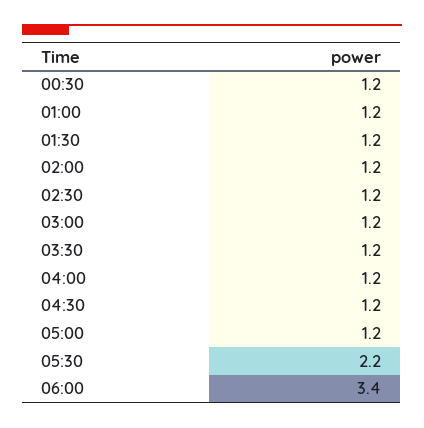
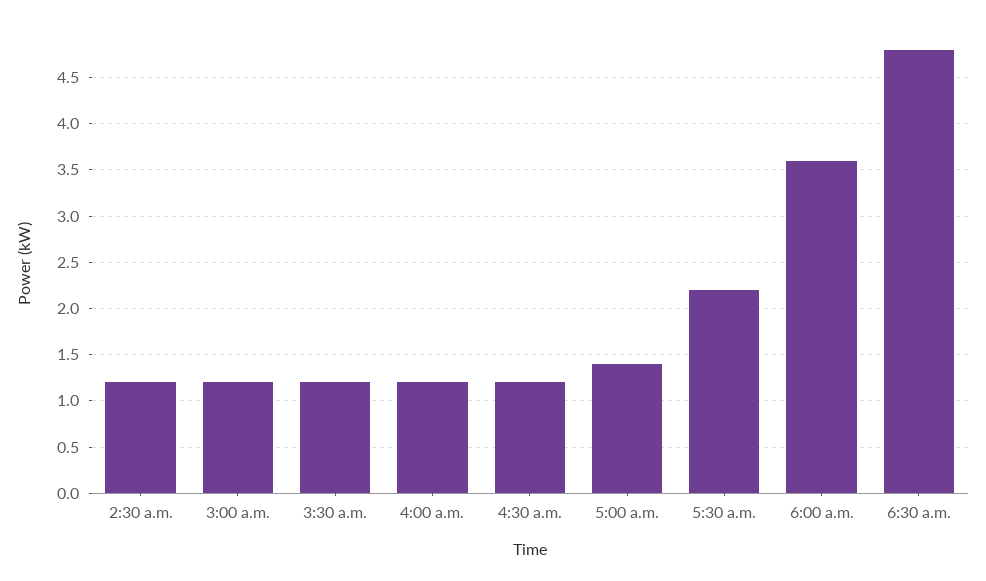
00:30: 1.2 -> none
01:00: 1.2 -> none
01:30: 1.2 -> none
02:00: 1.2 -> none
05:00: 1.2 -> 1.4
06:00: 3.4 -> 3.6
6:30 a.m.: none -> 4.8

